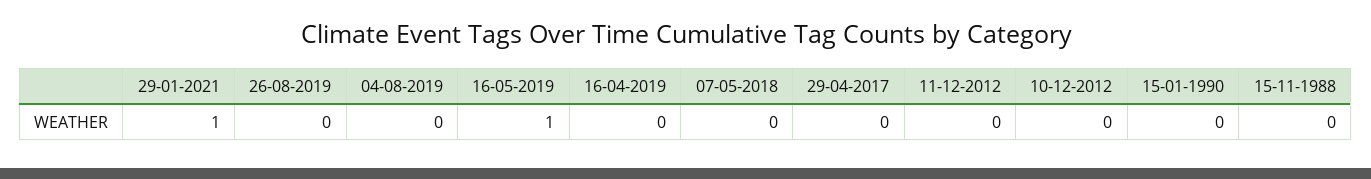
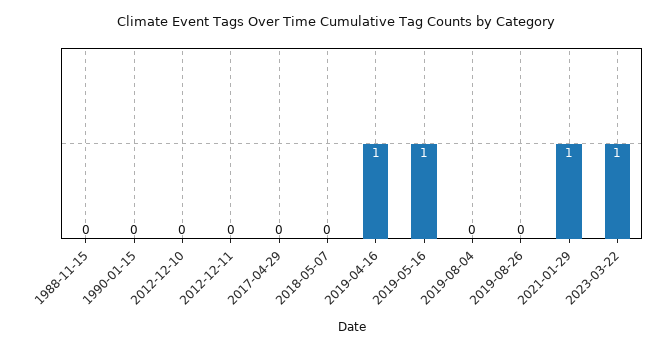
16-04-2019: 0 -> 1
2023-03-22: none -> 1

